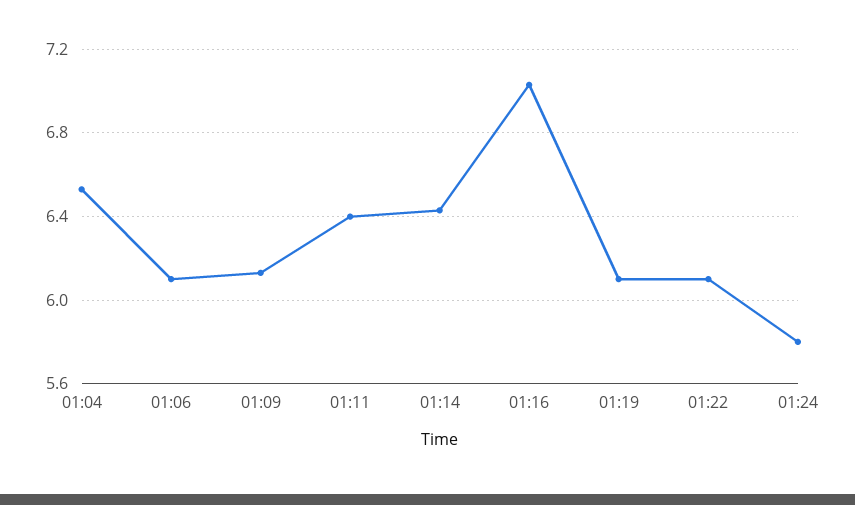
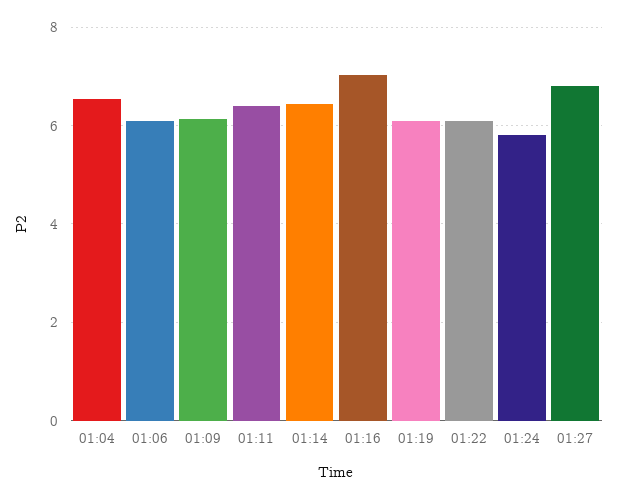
01:27: none -> 6.8

